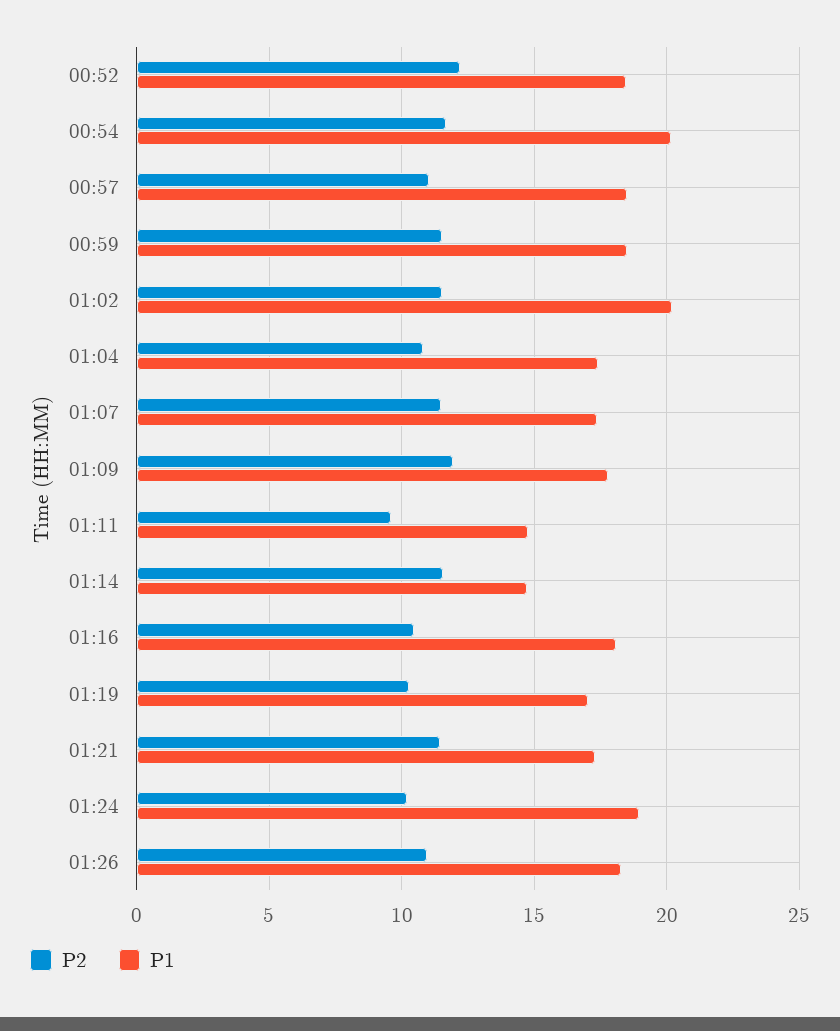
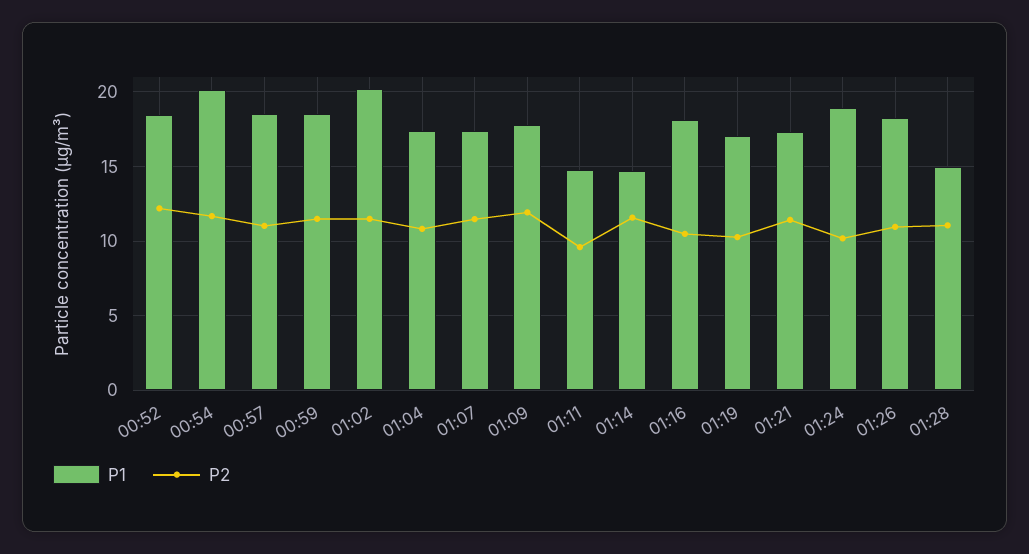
P1, 01:28: none -> 15
P2, 01:28: none -> 11

